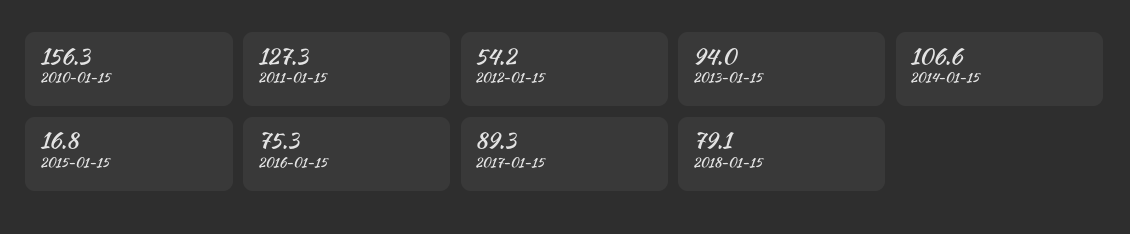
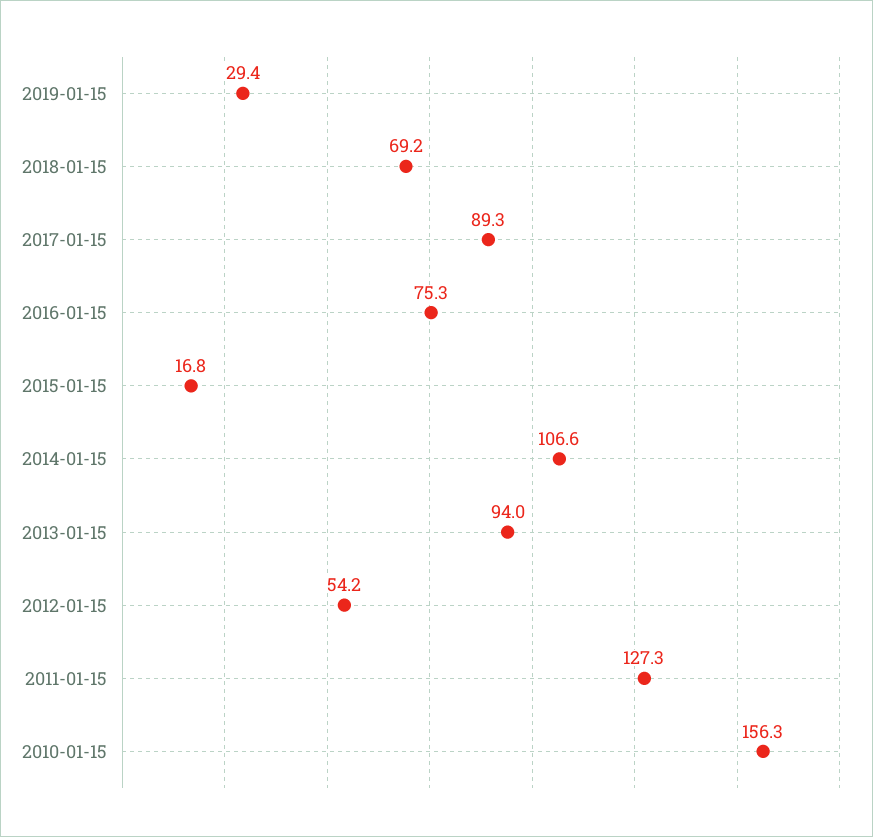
2018-01-15: 79.1 -> 69.2
2019-01-15: none -> 29.4

